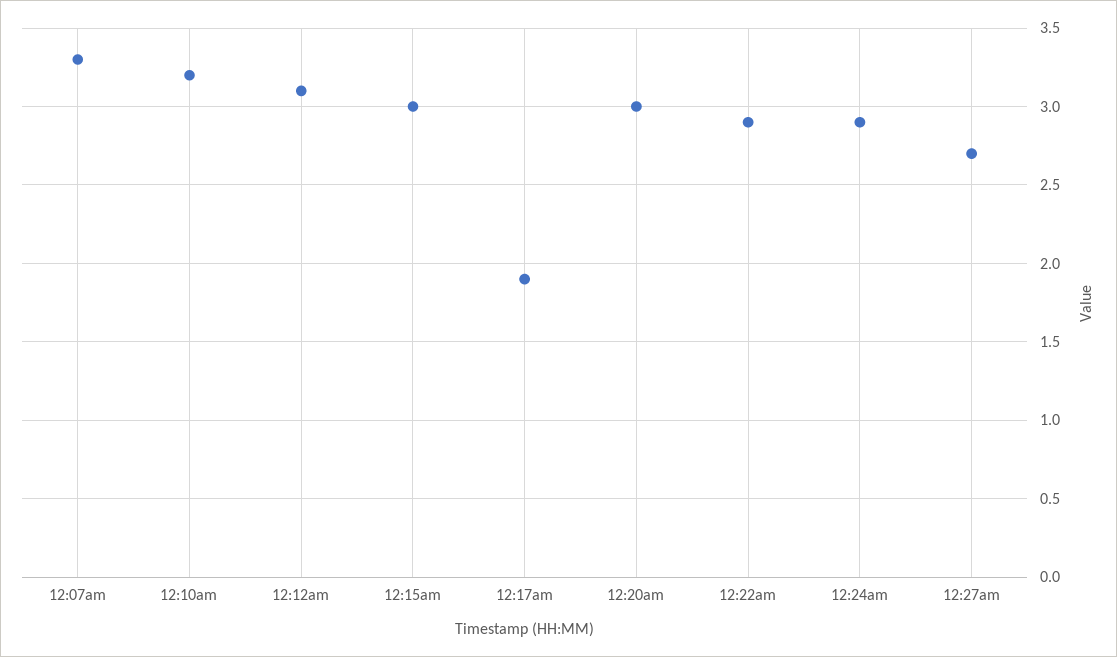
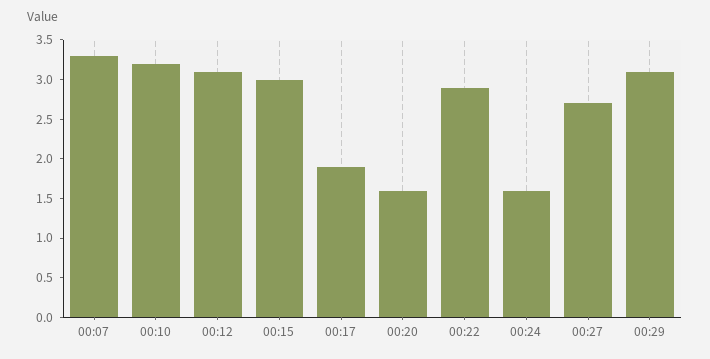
12:20am: 3 -> 1.5
12:24am: 2.9 -> 1.5
00:29: none -> 3

